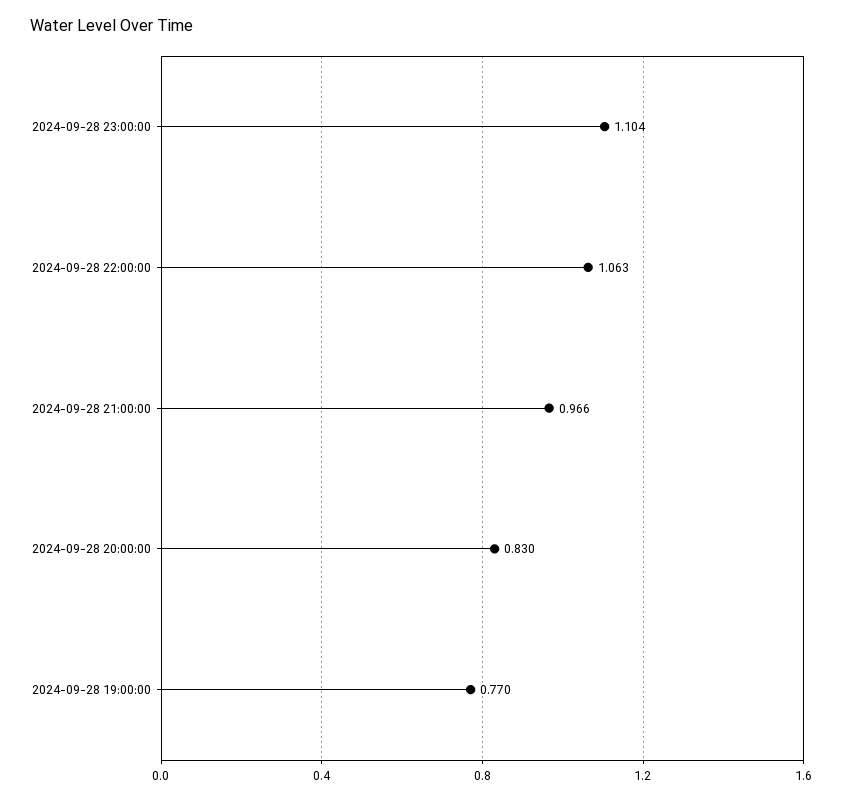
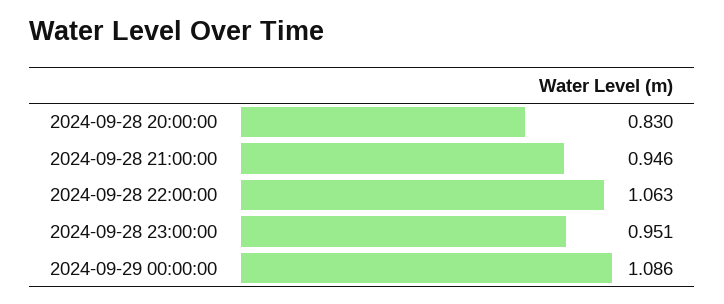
2024-09-28 23:00:00: 1.104 -> 0.951
2024-09-28 21:00:00: 0.966 -> 0.946
2024-09-28 19:00:00: 0.77 -> none
2024-09-29 00:00:00: none -> 1.086

